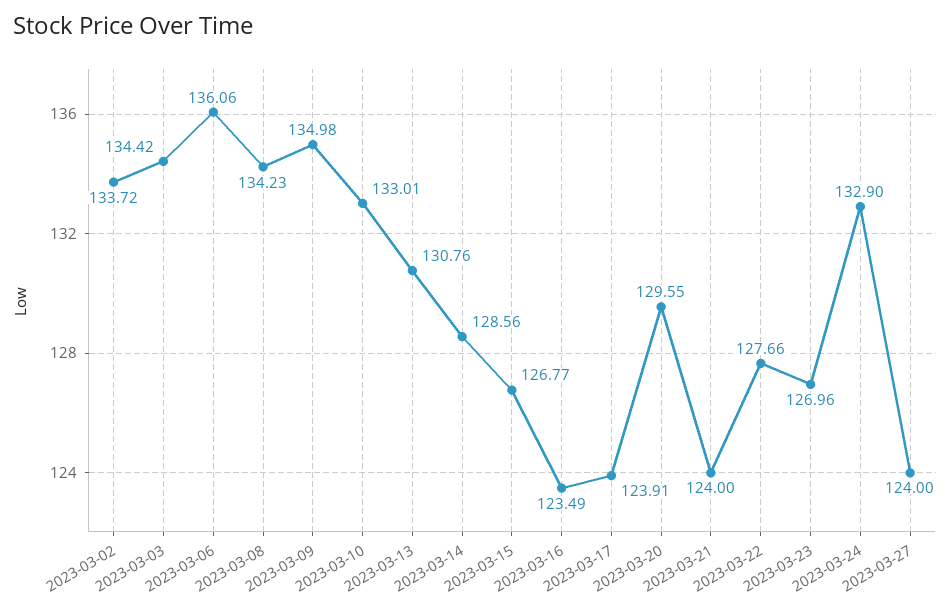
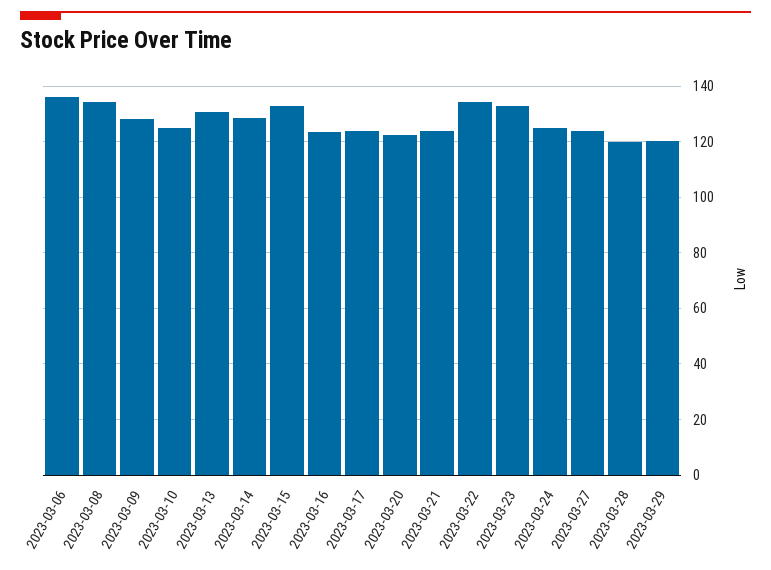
2023-03-02: 133.72 -> none
2023-03-03: 134.42 -> none
2023-03-09: 134.98 -> 127.5
2023-03-10: 133.01 -> 125
2023-03-15: 126.77 -> 132.5
2023-03-20: 129.55 -> 122.5
2023-03-22: 127.66 -> 135
2023-03-23: 126.96 -> 132.5
2023-03-24: 132.9 -> 125
2023-03-28: none -> 120
2023-03-29: none -> 120

